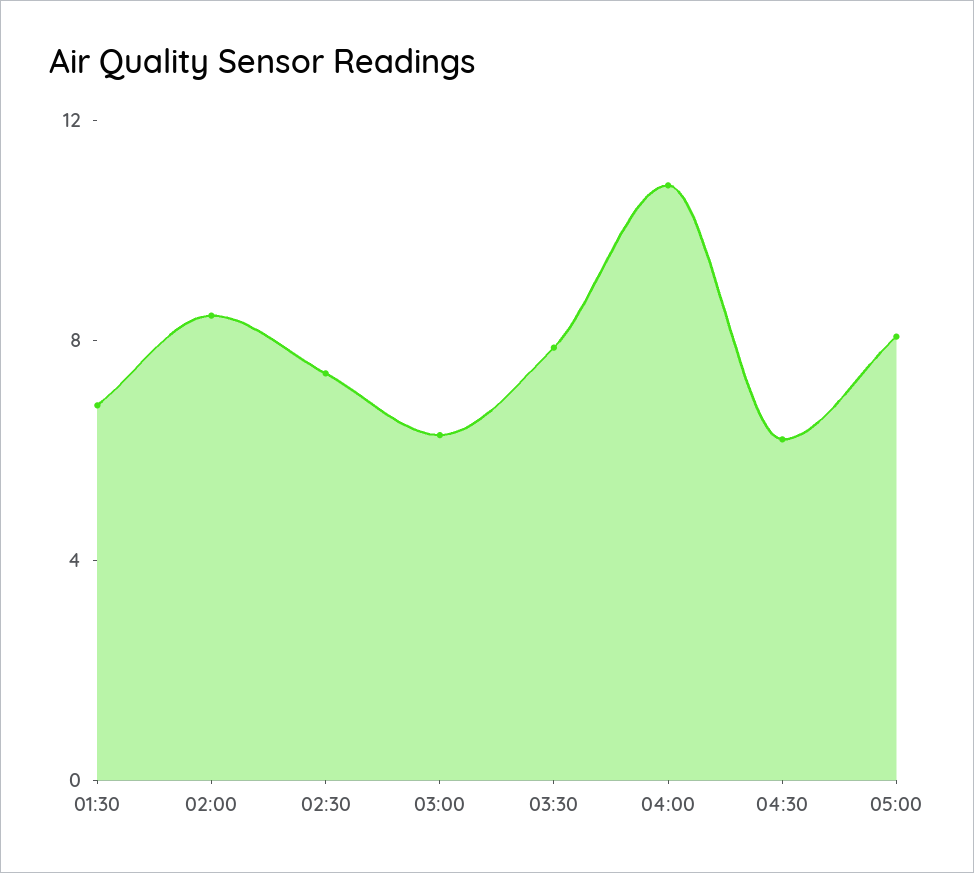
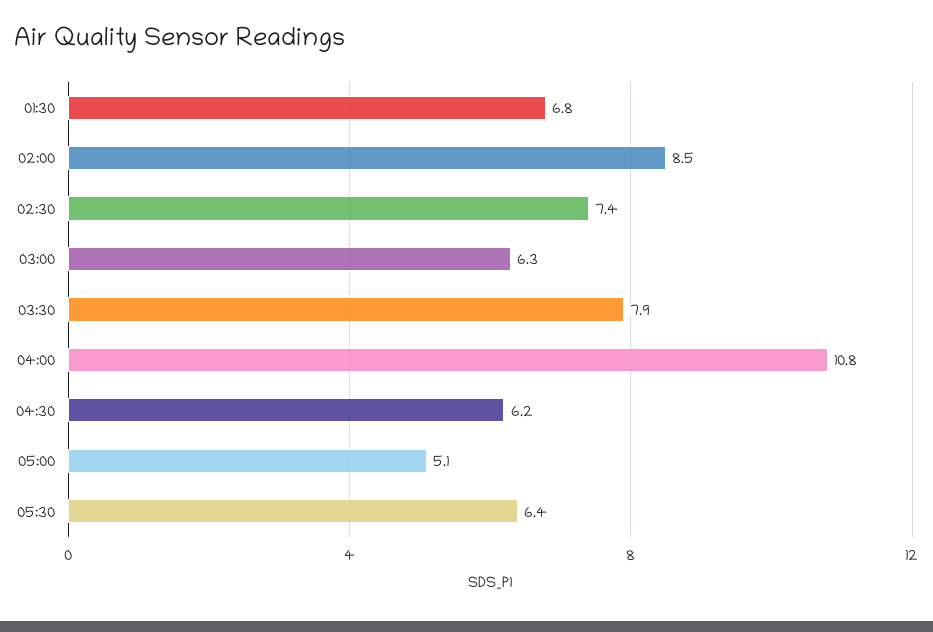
05:00: 8 -> 5.1
05:30: none -> 6.4

